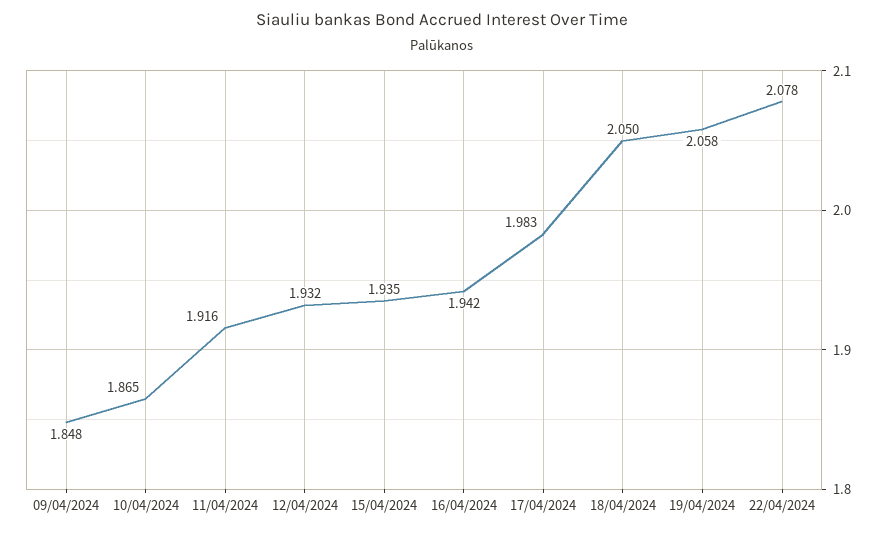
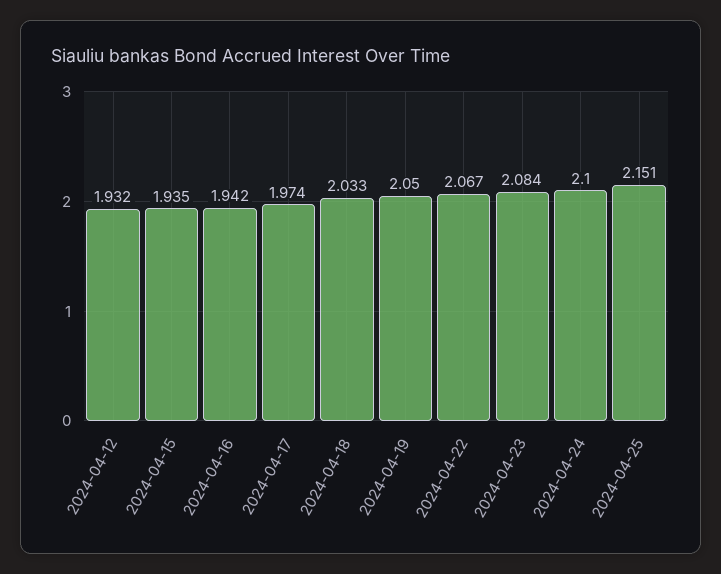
09/04/2024: 1.848 -> none
10/04/2024: 1.865 -> none
11/04/2024: 1.916 -> none
17/04/2024: 1.983 -> 1.974
18/04/2024: 2.05 -> 2.033
19/04/2024: 2.058 -> 2.05
22/04/2024: 2.078 -> 2.067
2024-04-23: none -> 2.084
2024-04-24: none -> 2.1
2024-04-25: none -> 2.151

